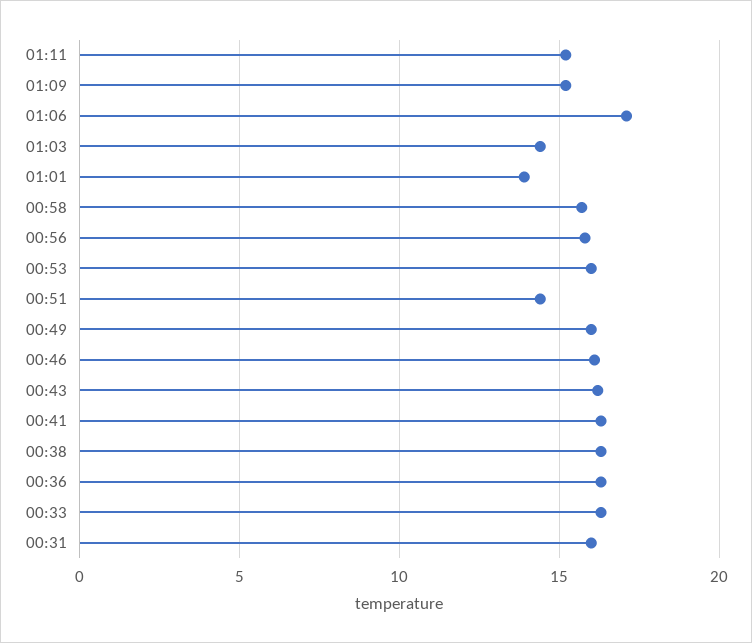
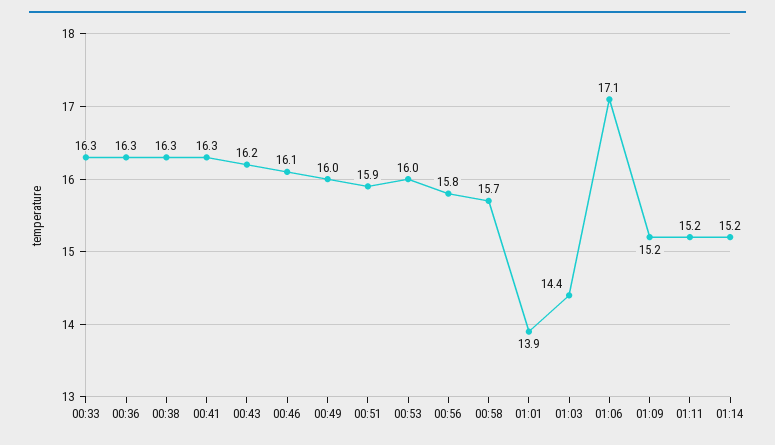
00:51: 14.5 -> 15.9
00:31: 16 -> none
01:14: none -> 15.2

